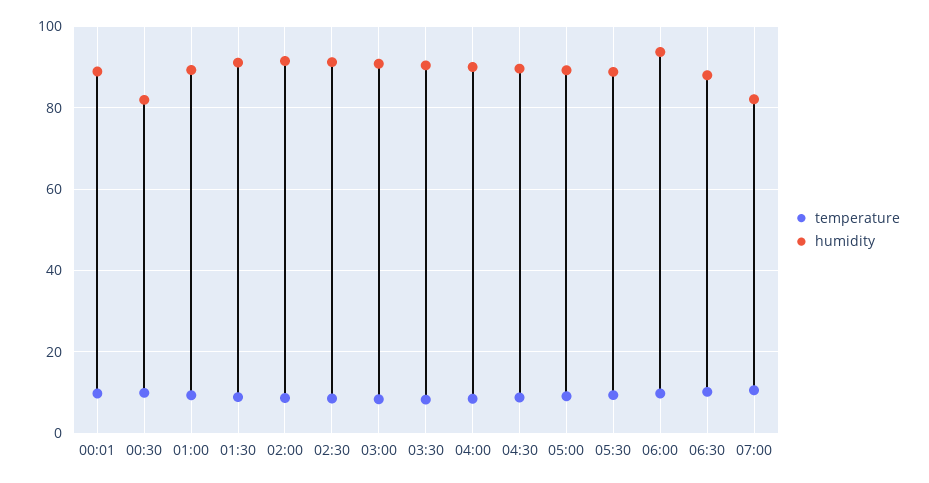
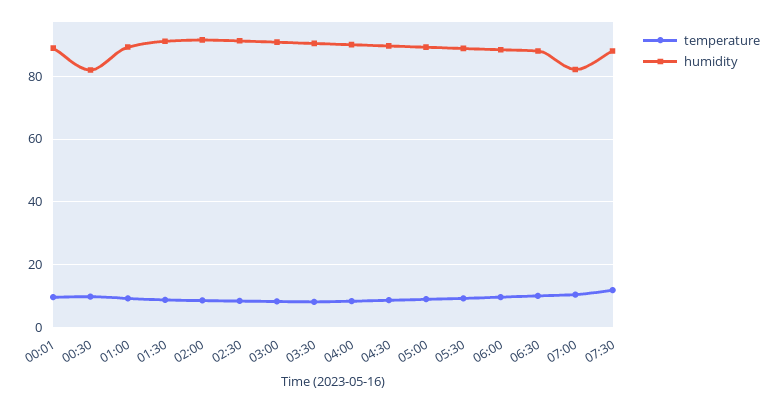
humidity, 06:00: 94 -> 88
temperature, 07:30: none -> 12
humidity, 07:30: none -> 88

